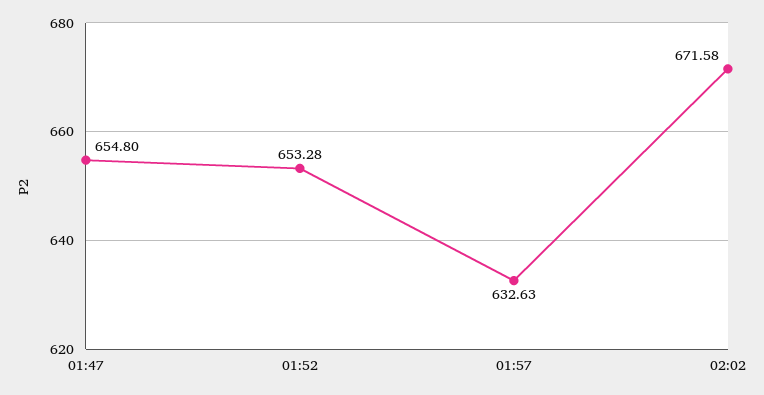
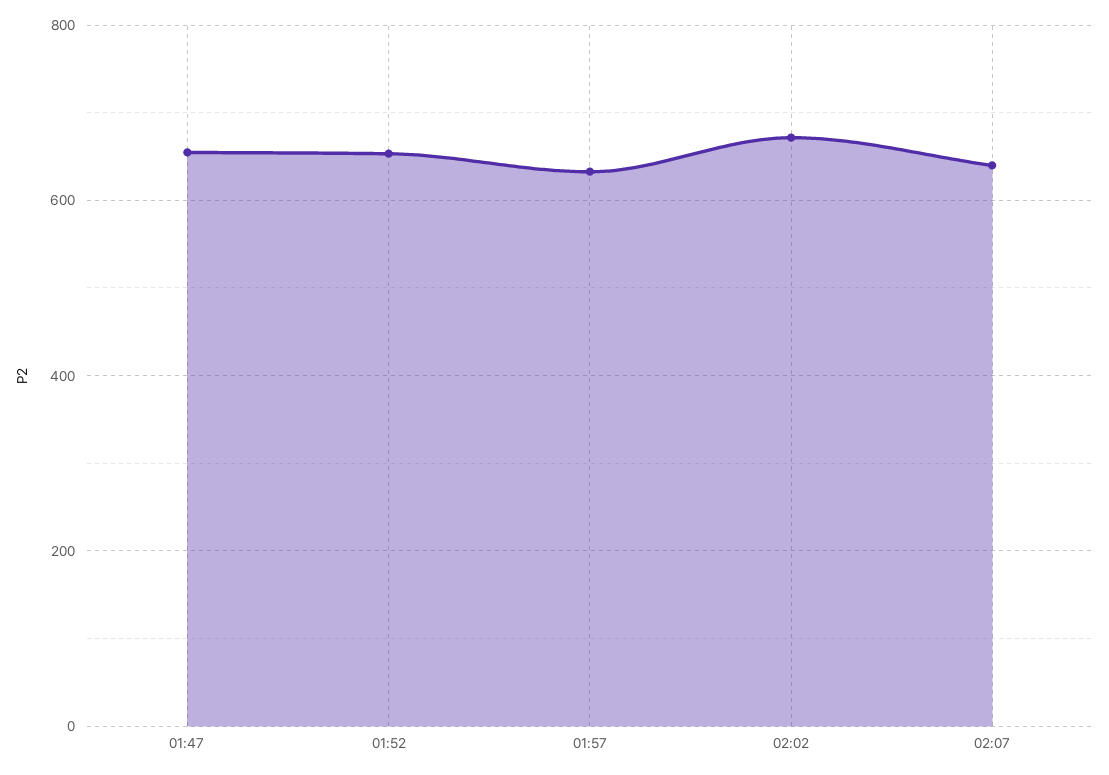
02:07: none -> 640

